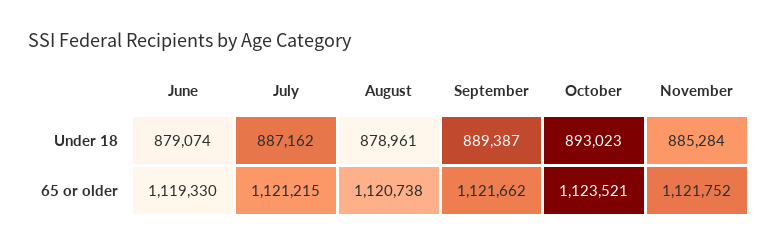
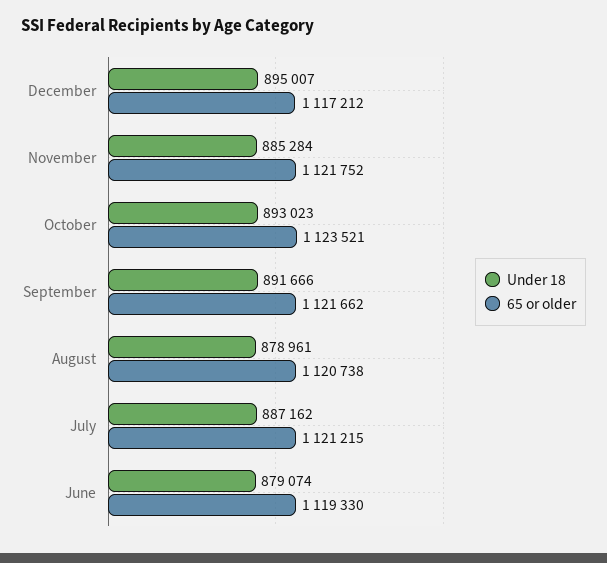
Under 18, September: 889387 -> 891666
Under 18, December: none -> 895007
65 or older, December: none -> 1117212

